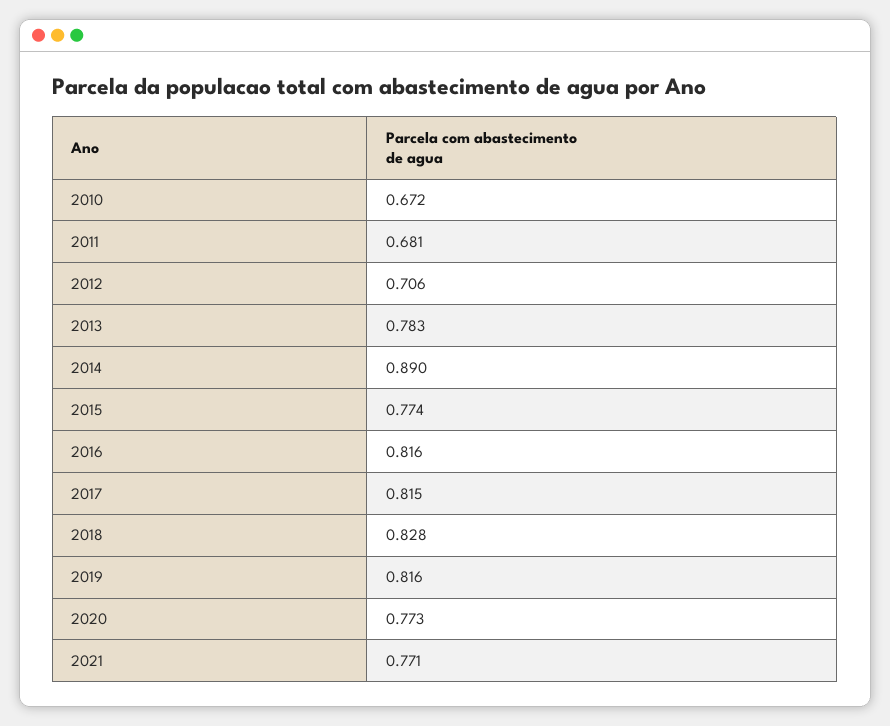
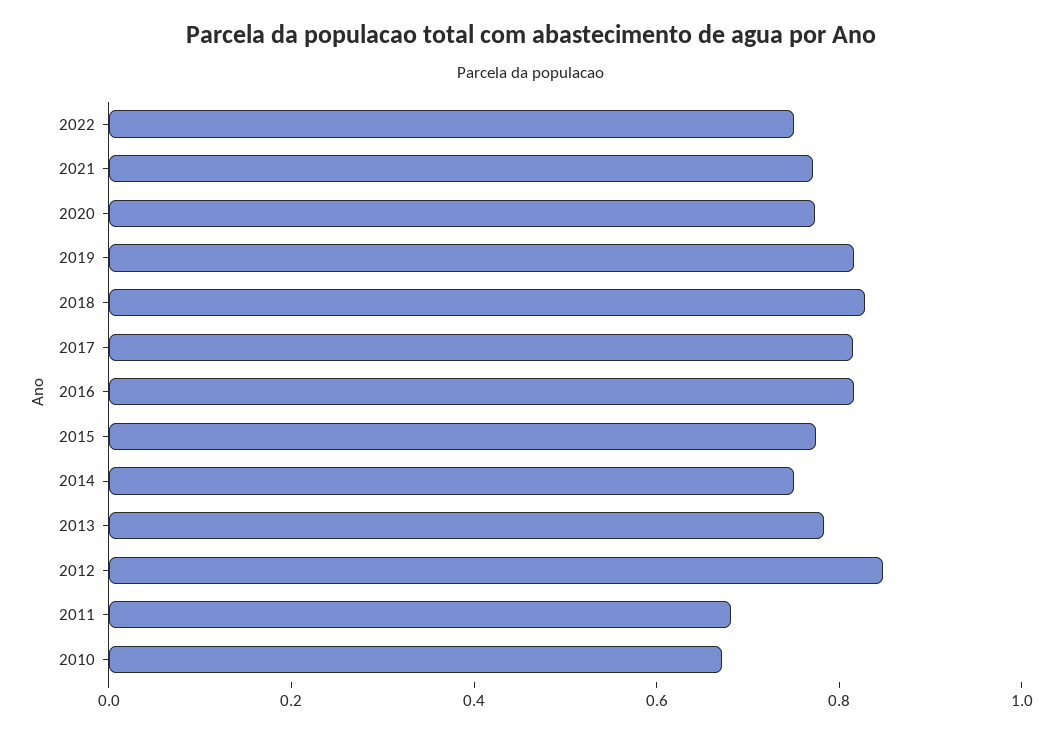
2012: 0.706 -> 0.85
2014: 0.89 -> 0.75
2022: none -> 0.75

